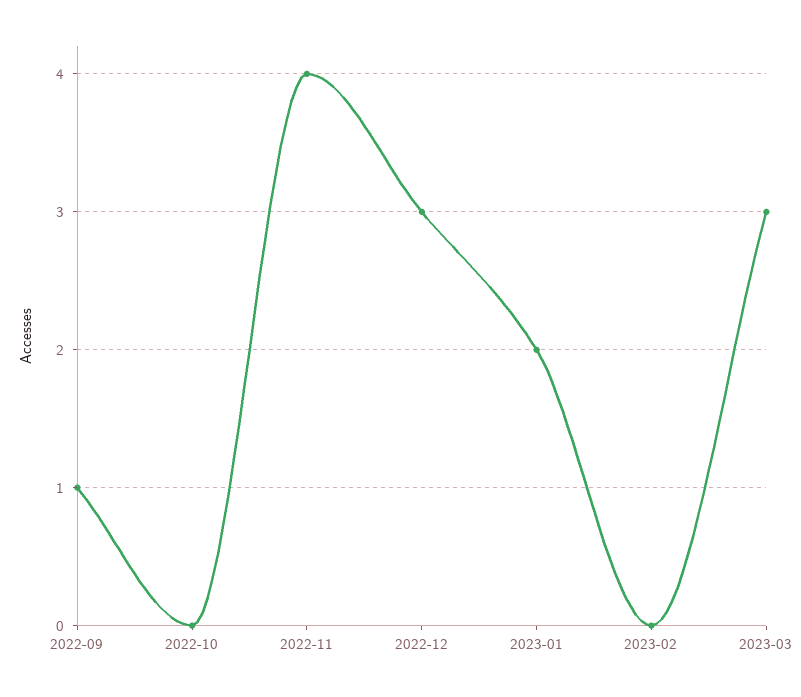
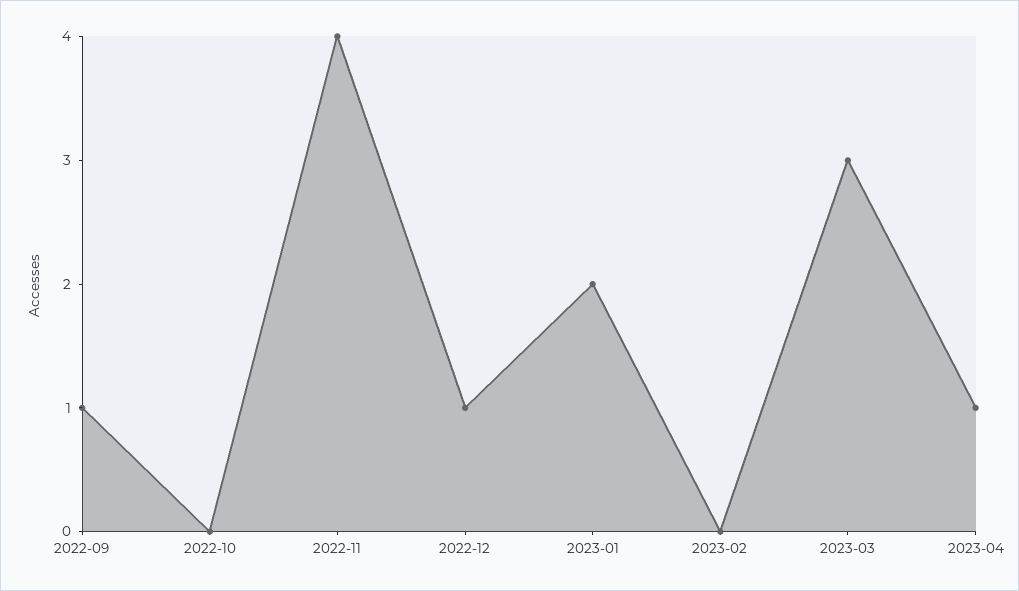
2022-12: 3 -> 1
2023-04: none -> 1

